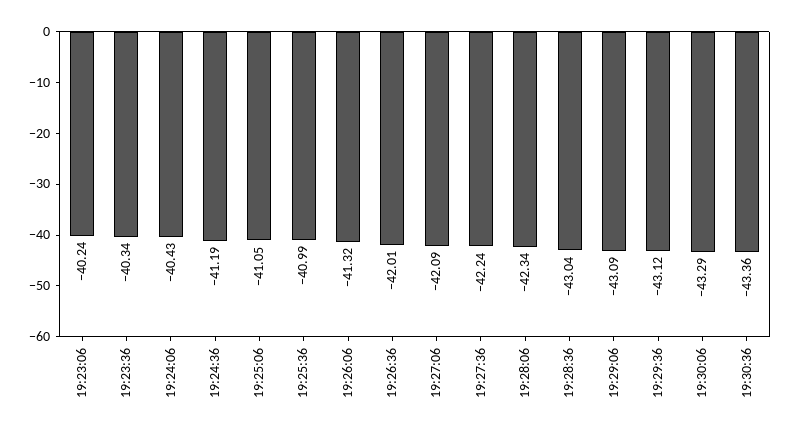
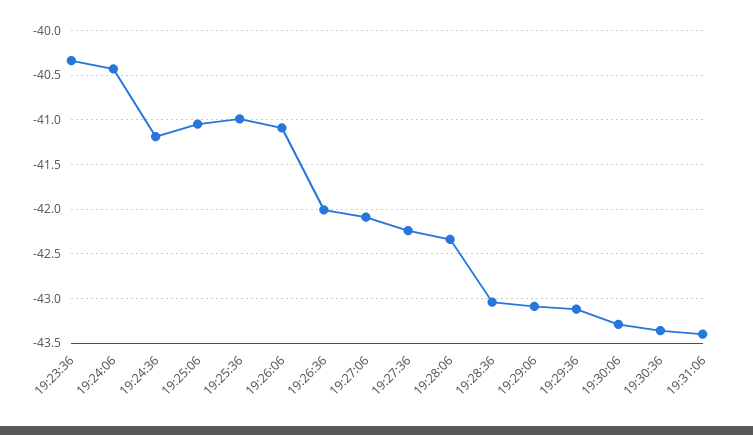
19:23:06: -40.24 -> none
19:26:06: -41.32 -> -41.1
19:31:06: none -> -43.4

